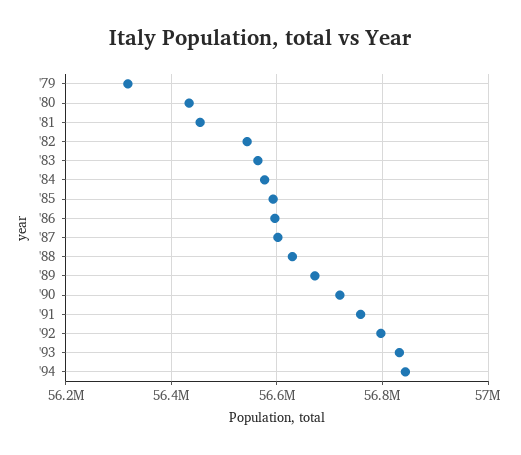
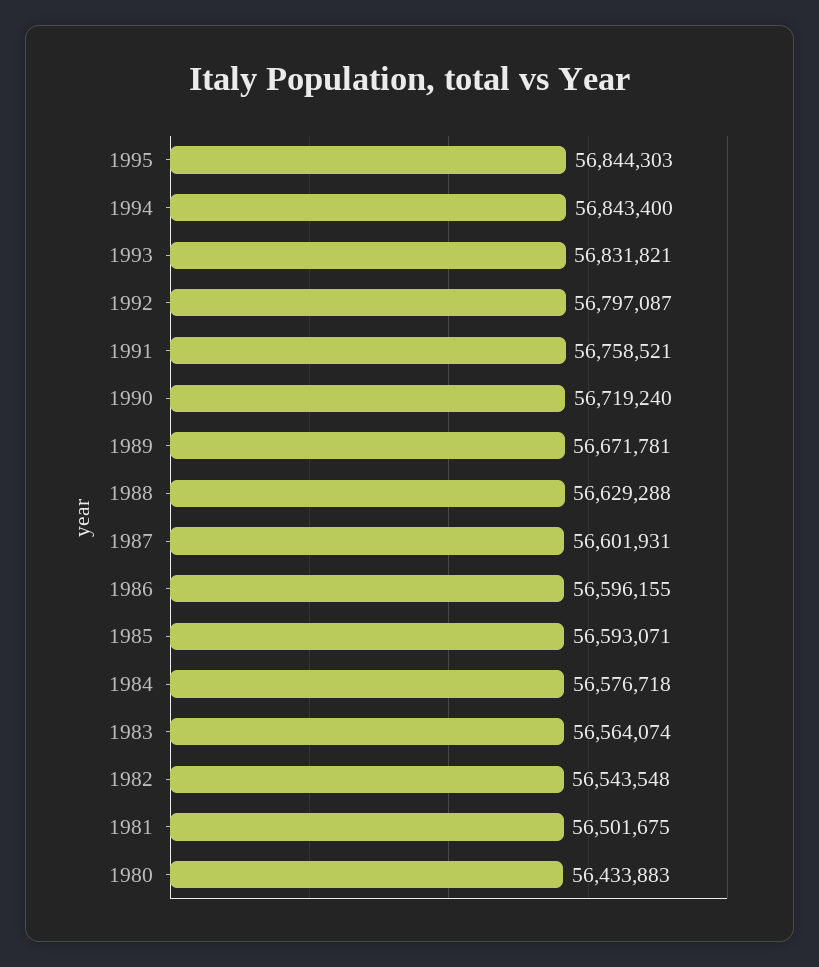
'79: 56320000 -> none
'81: 56460000 -> 56501675
1995: none -> 56844303

